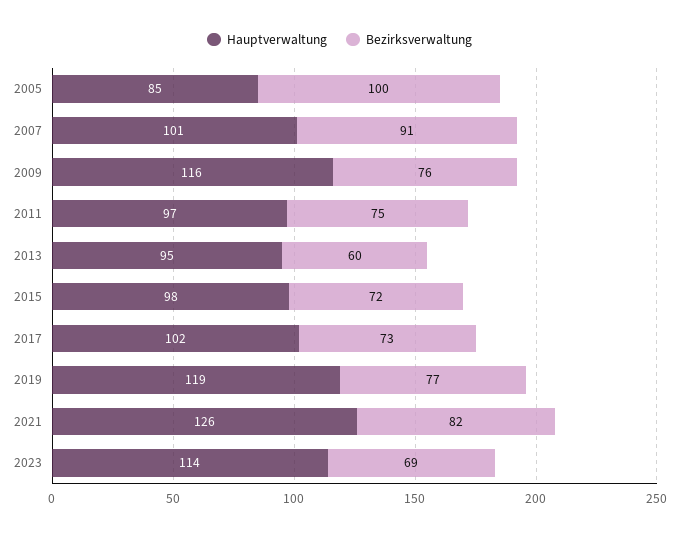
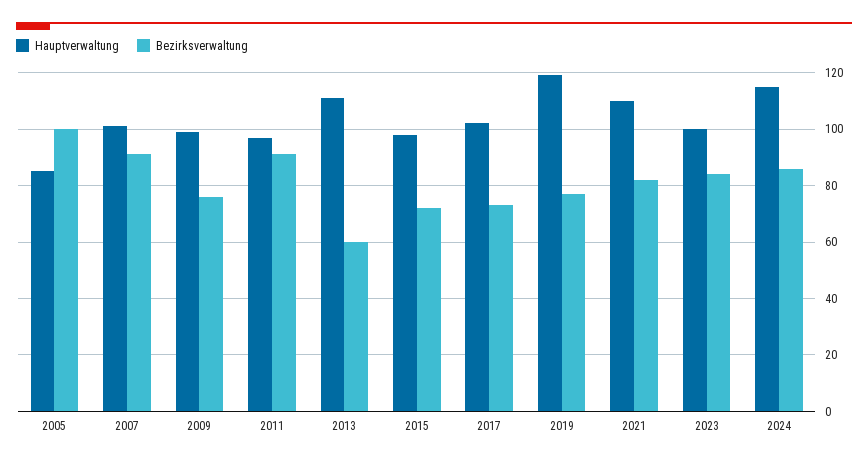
Hauptverwaltung, 2009: 116 -> 100
Bezirksverwaltung, 2011: 75 -> 90
Hauptverwaltung, 2013: 95 -> 110
Hauptverwaltung, 2021: 126 -> 110
Hauptverwaltung, 2023: 114 -> 100
Bezirksverwaltung, 2023: 69 -> 85
Hauptverwaltung, 2024: none -> 115
Bezirksverwaltung, 2024: none -> 85

